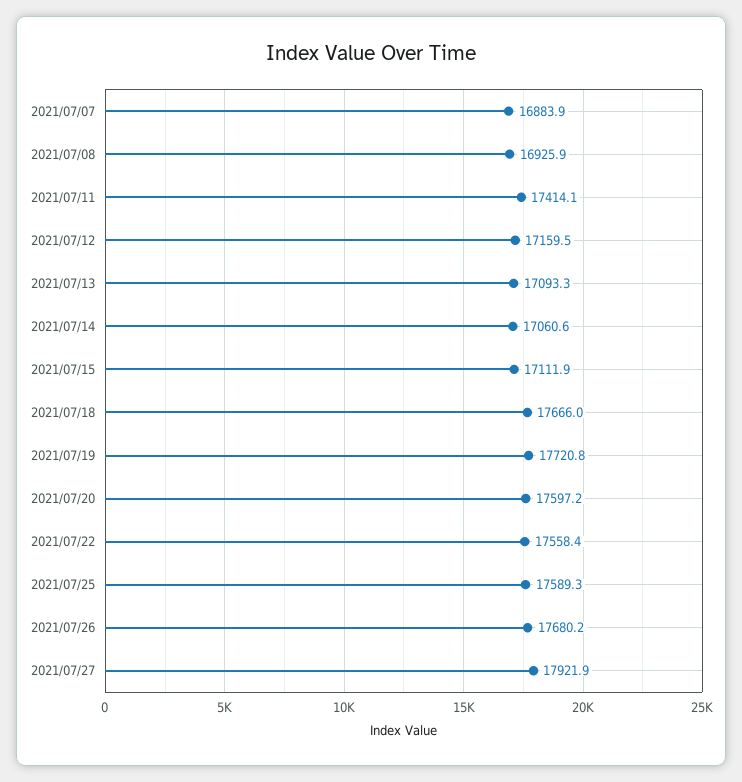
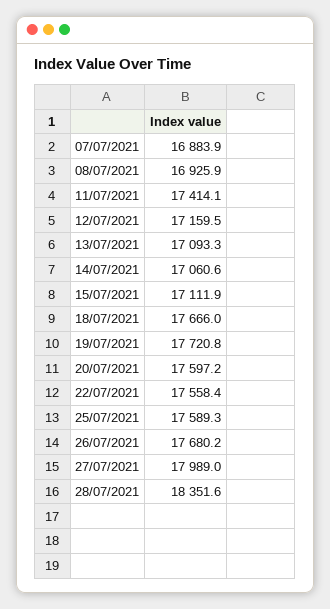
2021/07/27: 17921.9 -> 17989
28/07/2021: none -> 18351.6

